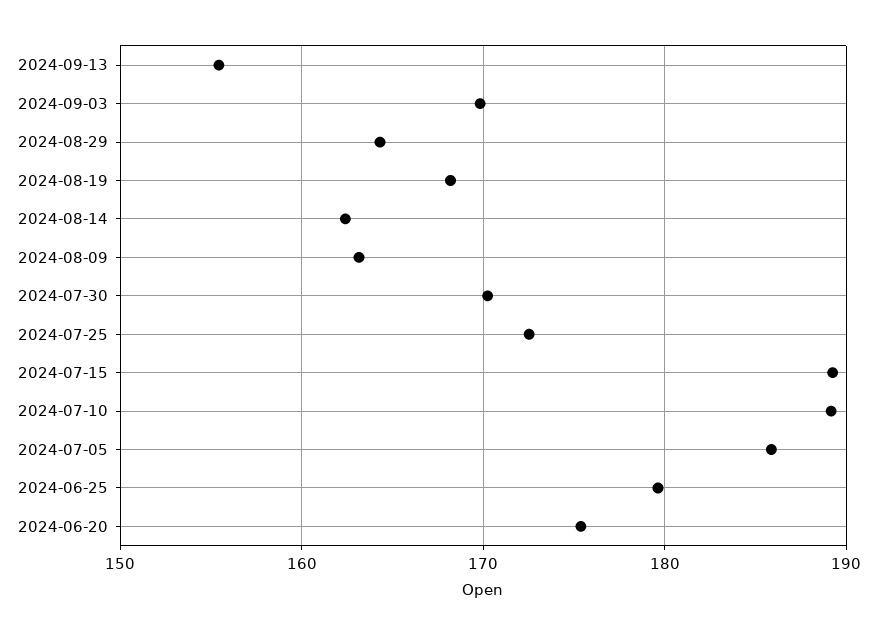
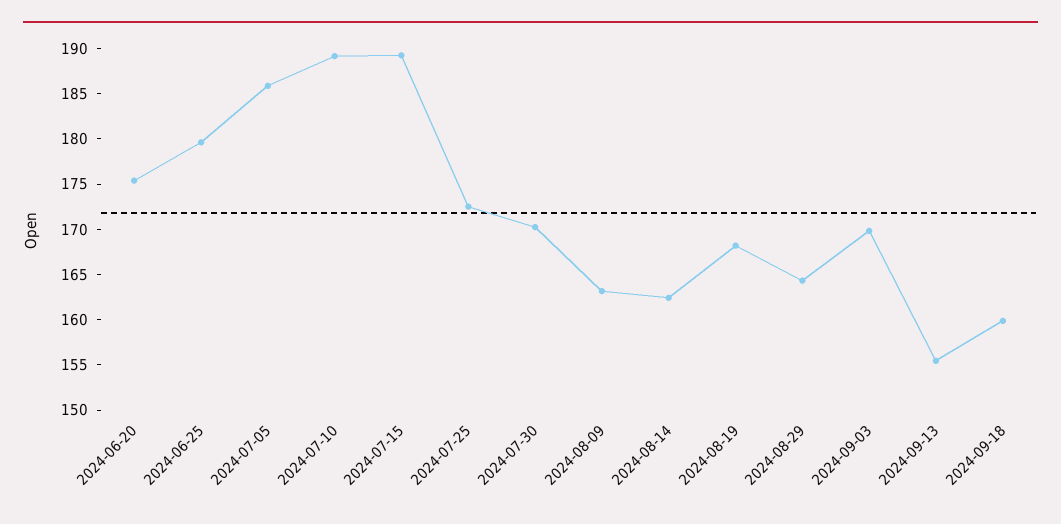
2024-09-18: none -> 160

